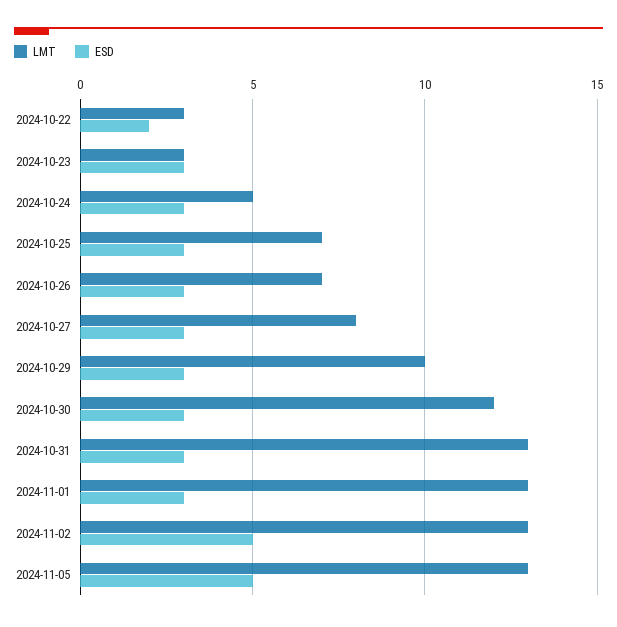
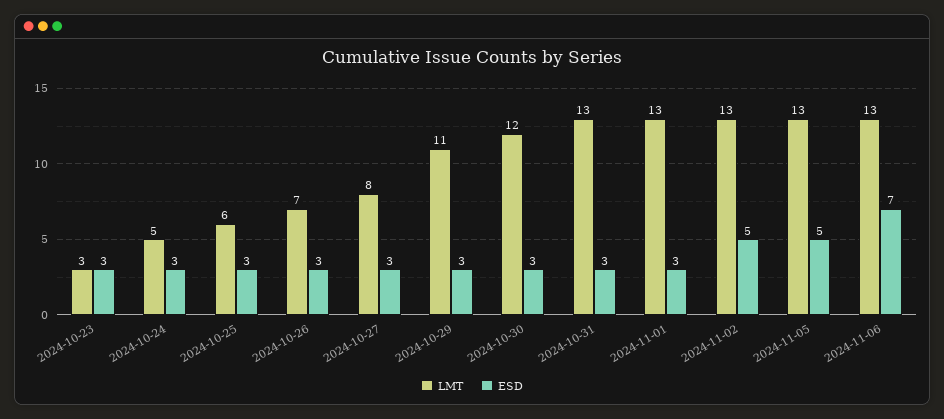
LMT, 2024-10-22: 3 -> none
ESD, 2024-10-22: 2 -> none
LMT, 2024-10-25: 7 -> 6
LMT, 2024-10-29: 10 -> 11
LMT, 2024-11-06: none -> 13
ESD, 2024-11-06: none -> 7

